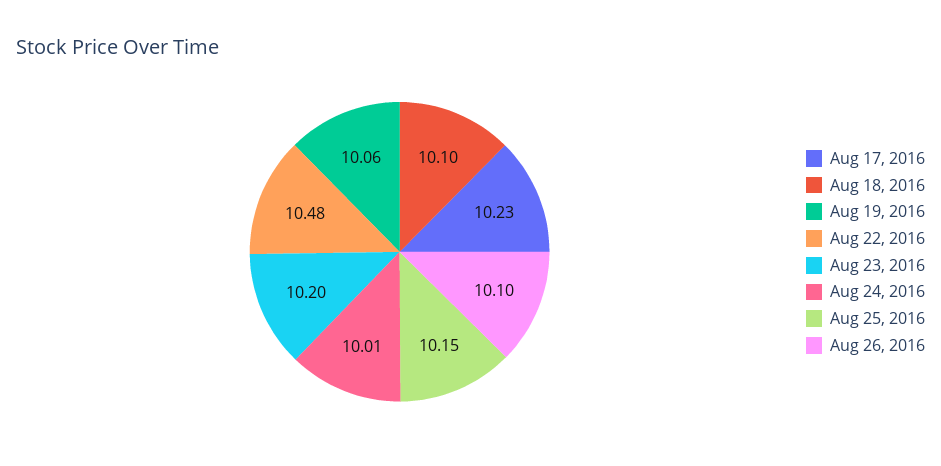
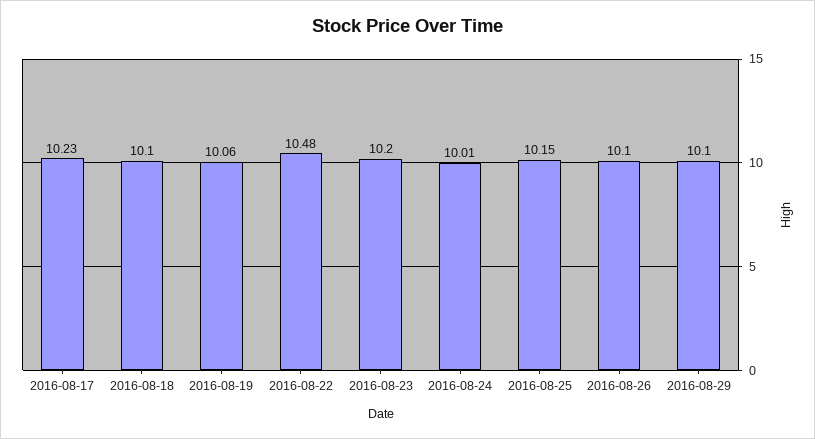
2016-08-29: none -> 10.1

